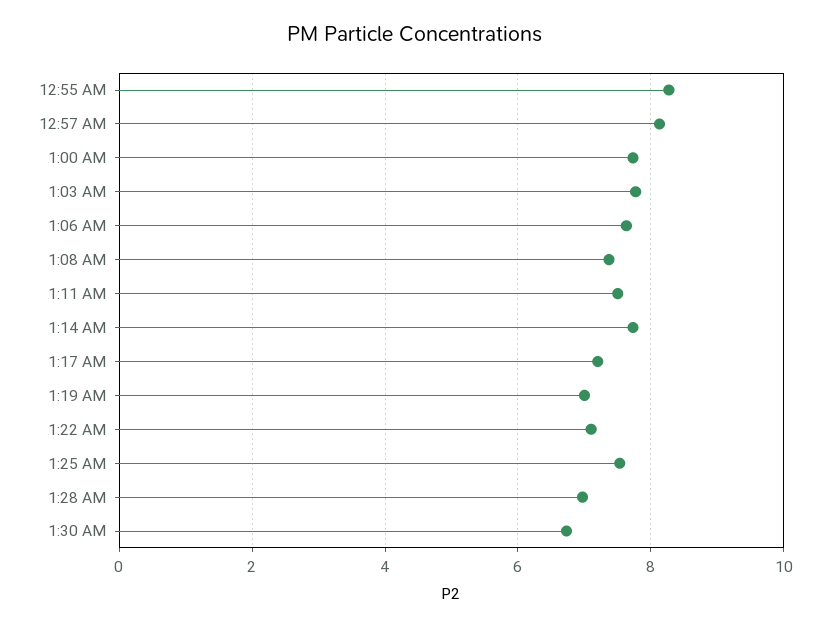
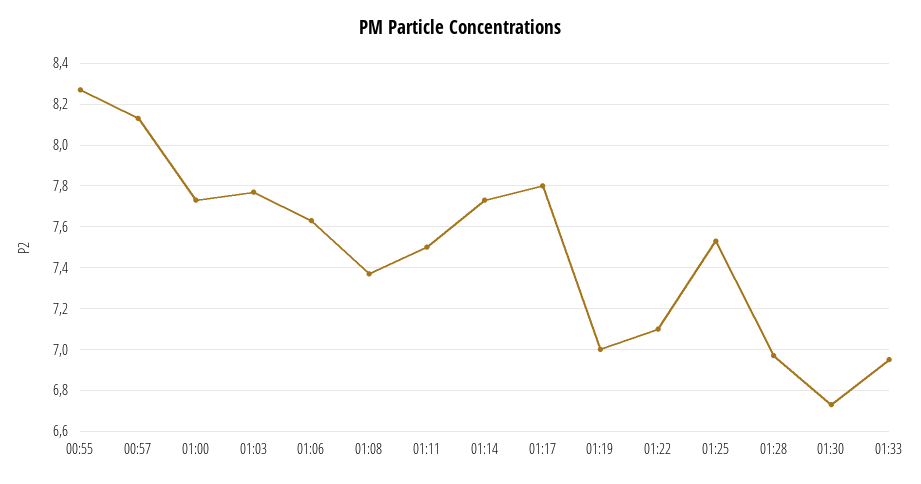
1:17 AM: 7.2 -> 7.8
01:33: none -> 6.95

